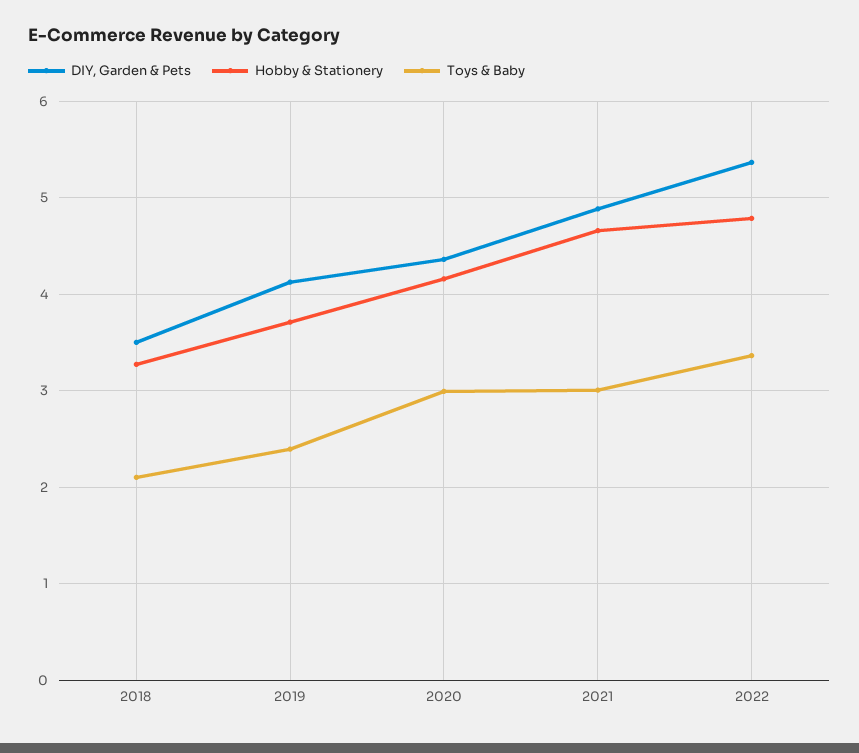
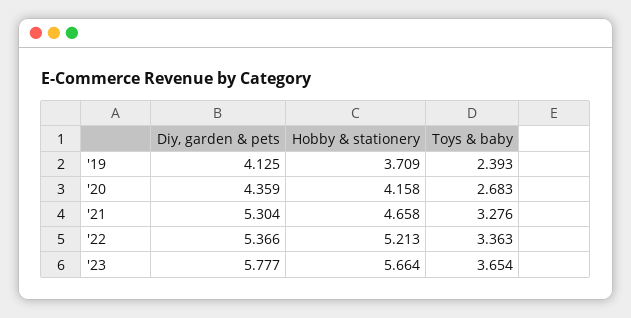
DIY, Garden & Pets, 2018: 3.5 -> none
Hobby & Stationery, 2018: 3.3 -> none
Toys & Baby, 2018: 2.1 -> none
Toys & Baby, 2020: 3 -> 2.683
DIY, Garden & Pets, 2021: 4.9 -> 5.304
Toys & Baby, 2021: 3 -> 3.276
Hobby & Stationery, 2022: 4.8 -> 5.213
DIY, Garden & Pets, '23: none -> 5.777
Hobby & Stationery, '23: none -> 5.664
Toys & Baby, '23: none -> 3.654

